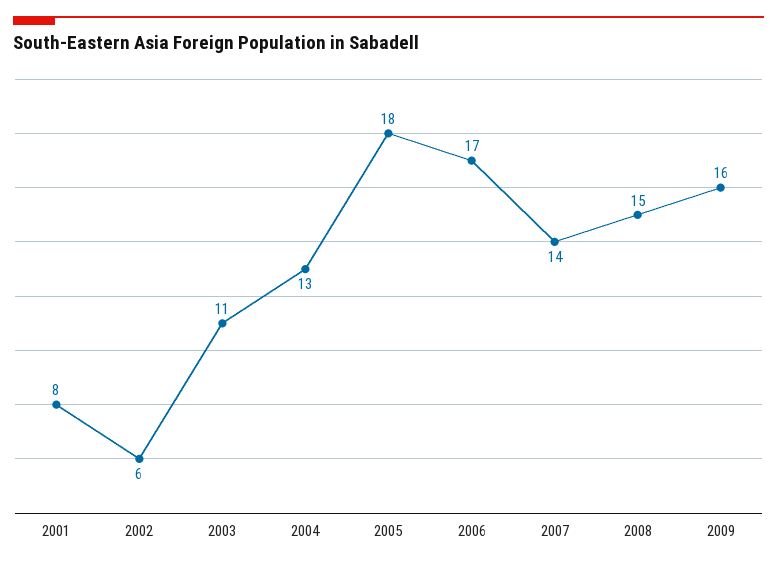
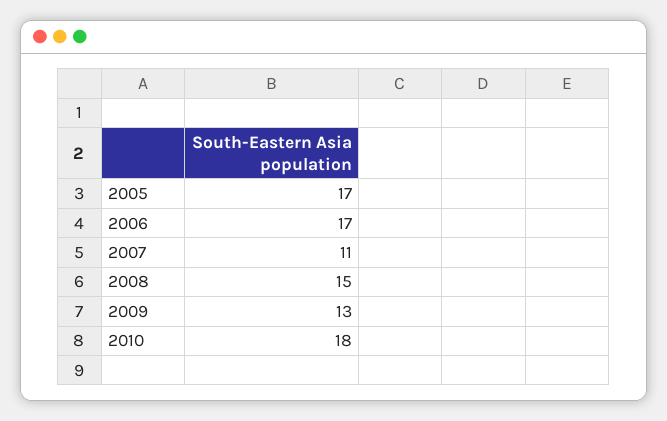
2001: 8 -> none
2002: 6 -> none
2003: 11 -> none
2004: 13 -> none
2005: 18 -> 17
2007: 14 -> 11
2009: 16 -> 13
2010: none -> 18

